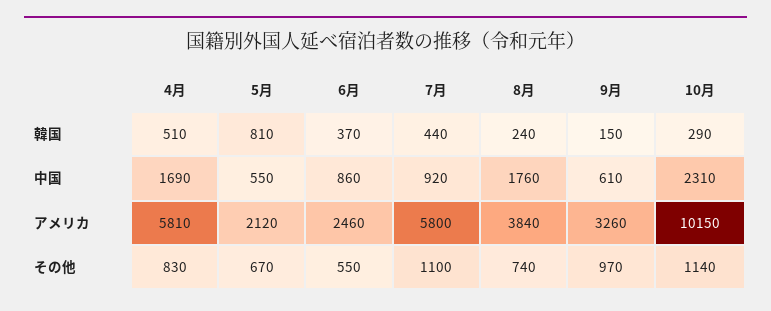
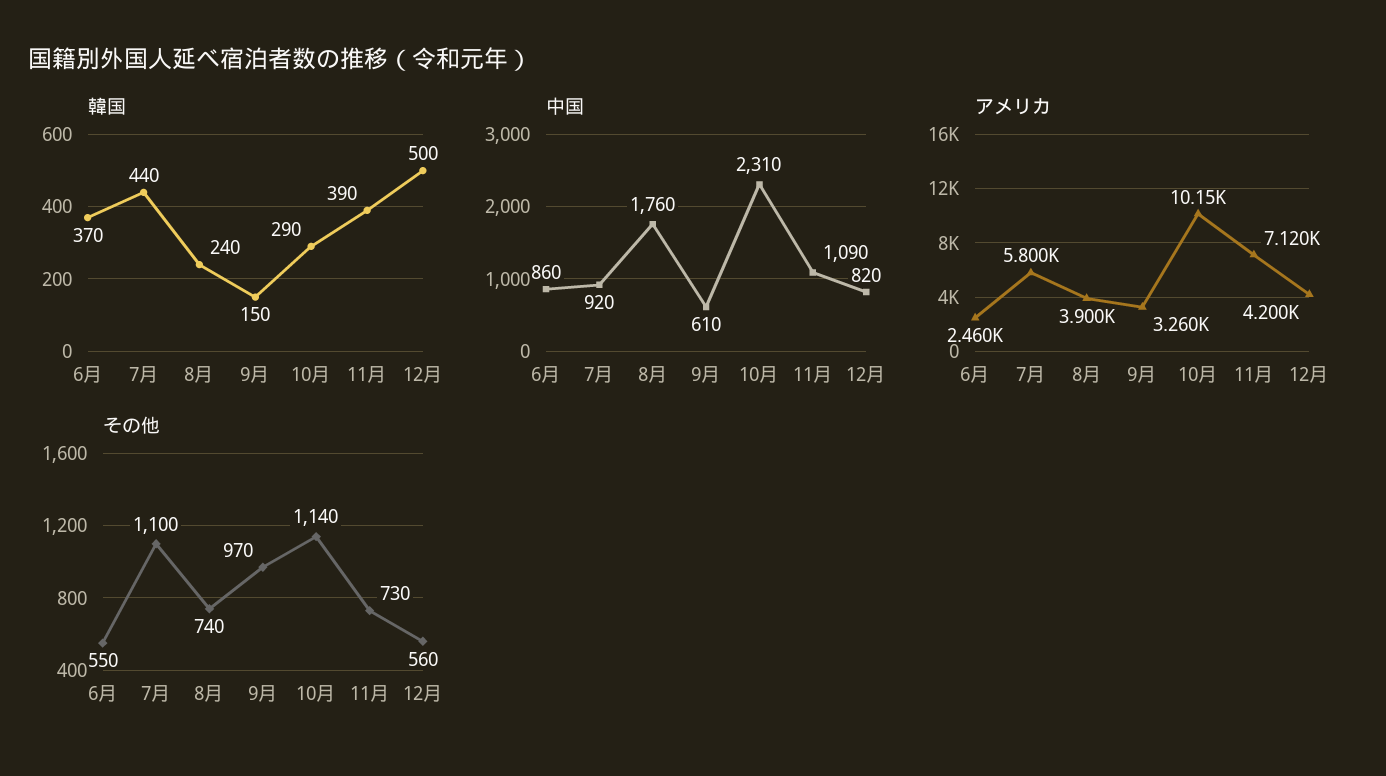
韓国, 4月: 510 -> none
韓国, 5月: 810 -> none
中国, 4月: 1690 -> none
中国, 5月: 550 -> none
アメリカ, 4月: 5810 -> none
アメリカ, 5月: 2120 -> none
アメリカ, 8月: 3840 -> 3900
その他, 4月: 830 -> none
その他, 5月: 670 -> none
韓国, 11月: none -> 390
韓国, 12月: none -> 500
中国, 11月: none -> 1090
中国, 12月: none -> 820
アメリカ, 11月: none -> 7120
アメリカ, 12月: none -> 4200
その他, 11月: none -> 730
その他, 12月: none -> 560

